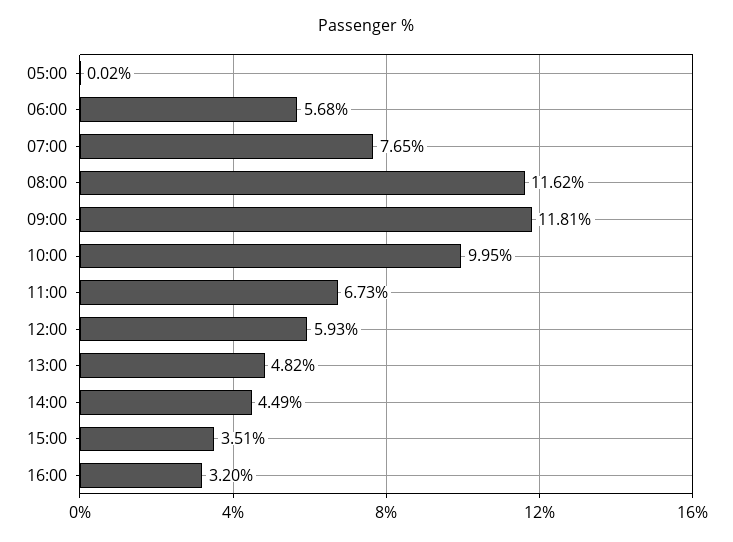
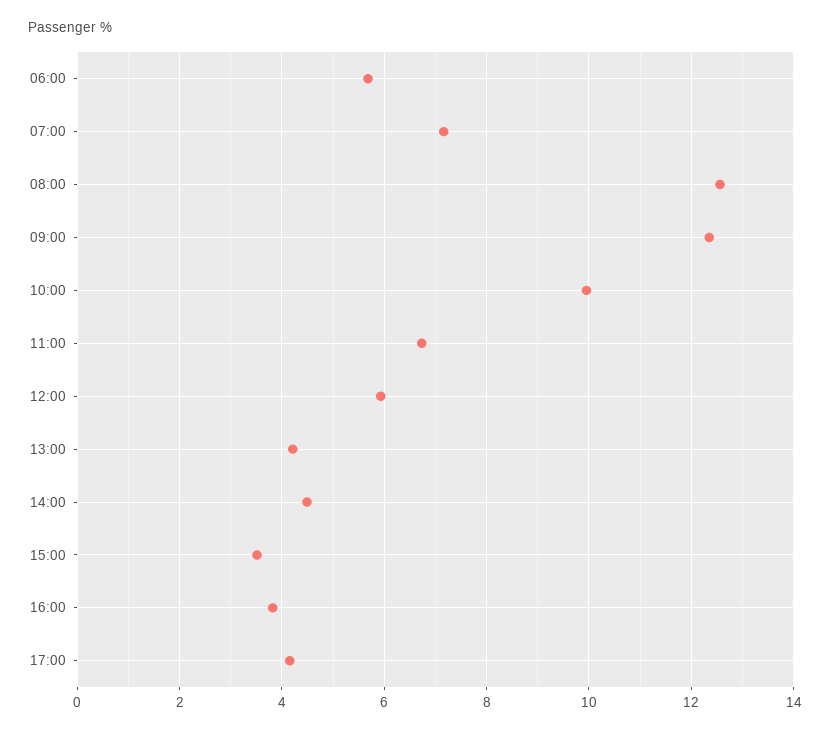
05:00: 0.02 -> none
07:00: 7.65 -> 7.2
08:00: 11.62 -> 12.6
09:00: 11.81 -> 12.4
13:00: 4.82 -> 4.2
16:00: 3.2 -> 3.8
17:00: none -> 4.2

